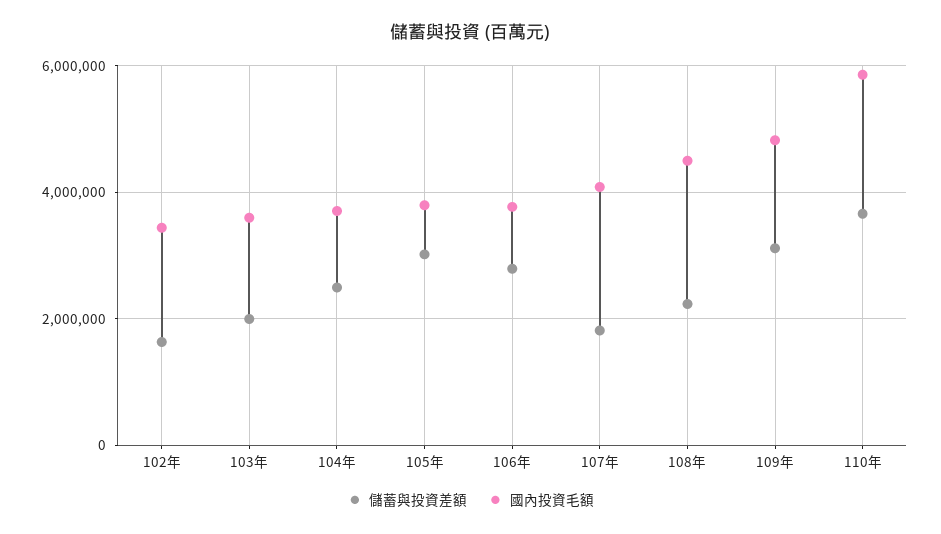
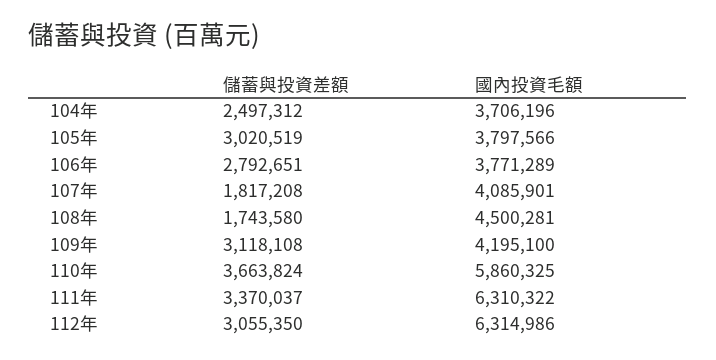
儲蓄與投資差額, 102年: 1600000 -> none
國內投資毛額, 102年: 3400000 -> none
儲蓄與投資差額, 103年: 2000000 -> none
國內投資毛額, 103年: 3600000 -> none
儲蓄與投資差額, 108年: 2200000 -> 1743580
國內投資毛額, 109年: 4800000 -> 4195100
儲蓄與投資差額, 111年: none -> 3370037
國內投資毛額, 111年: none -> 6310322
儲蓄與投資差額, 112年: none -> 3055350
國內投資毛額, 112年: none -> 6314986

